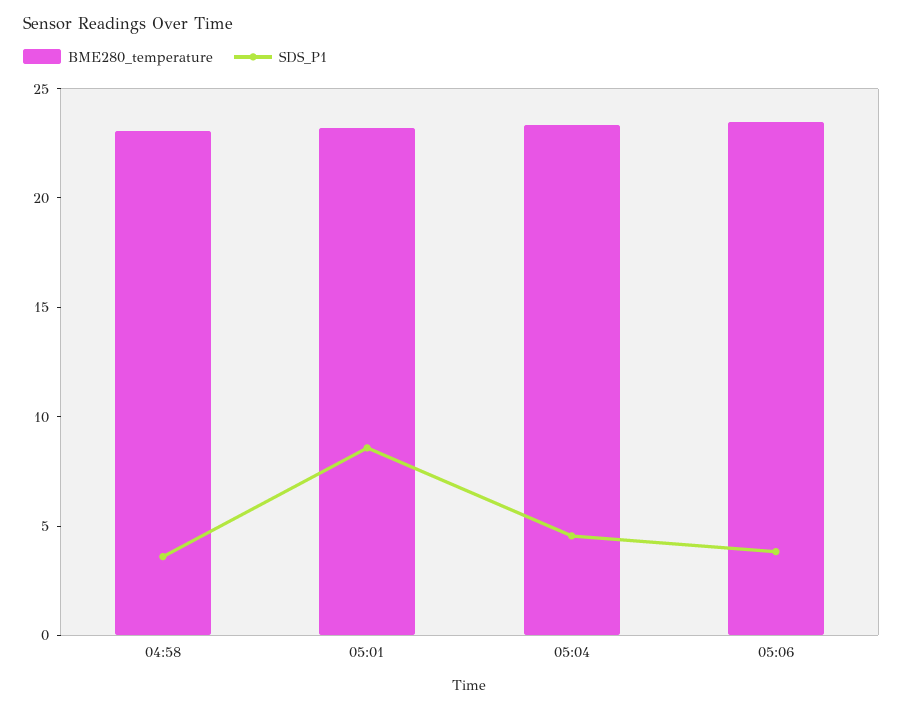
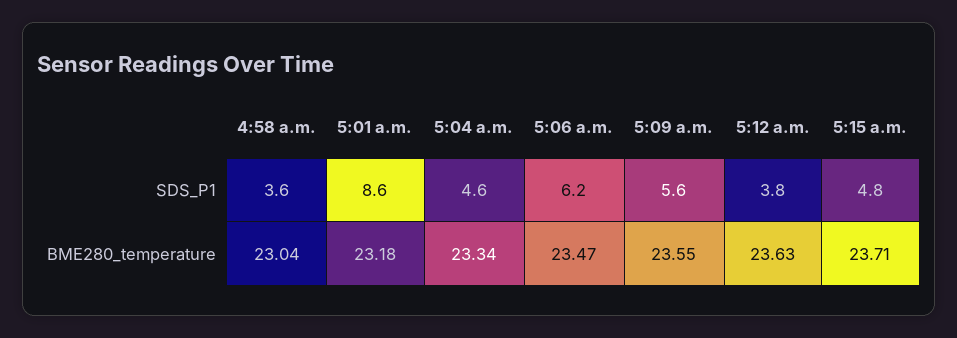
SDS_P1, 05:06: 4 -> 6.2
SDS_P1, 5:09 a.m.: none -> 5.6
SDS_P1, 5:12 a.m.: none -> 3.8
SDS_P1, 5:15 a.m.: none -> 4.8
BME280_temperature, 5:09 a.m.: none -> 23.55
BME280_temperature, 5:12 a.m.: none -> 23.63
BME280_temperature, 5:15 a.m.: none -> 23.71

